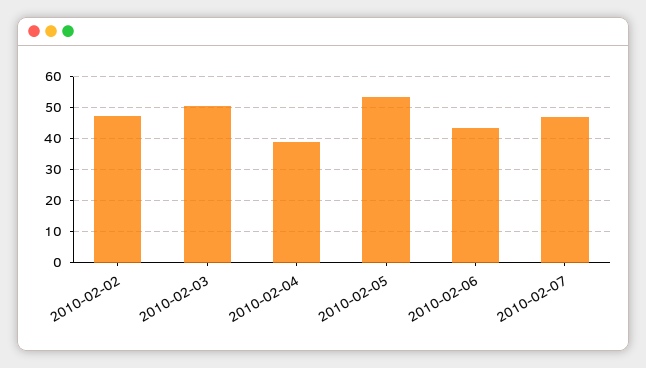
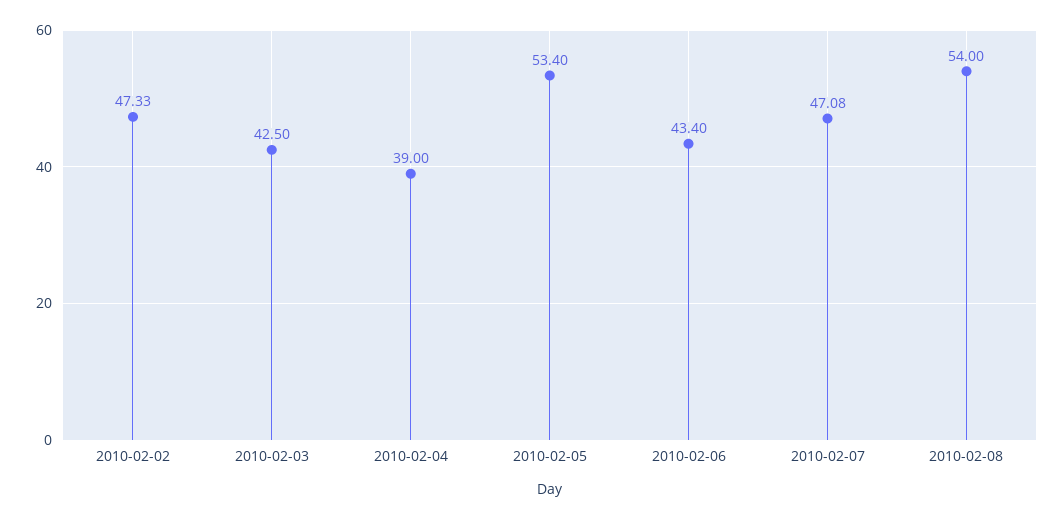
2010-02-03: 50 -> 42.5
2010-02-08: none -> 54

